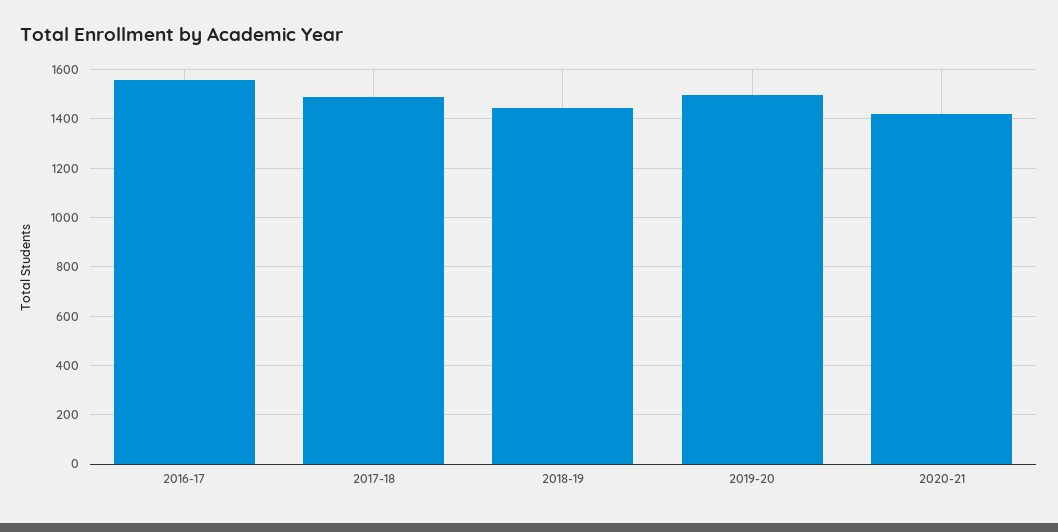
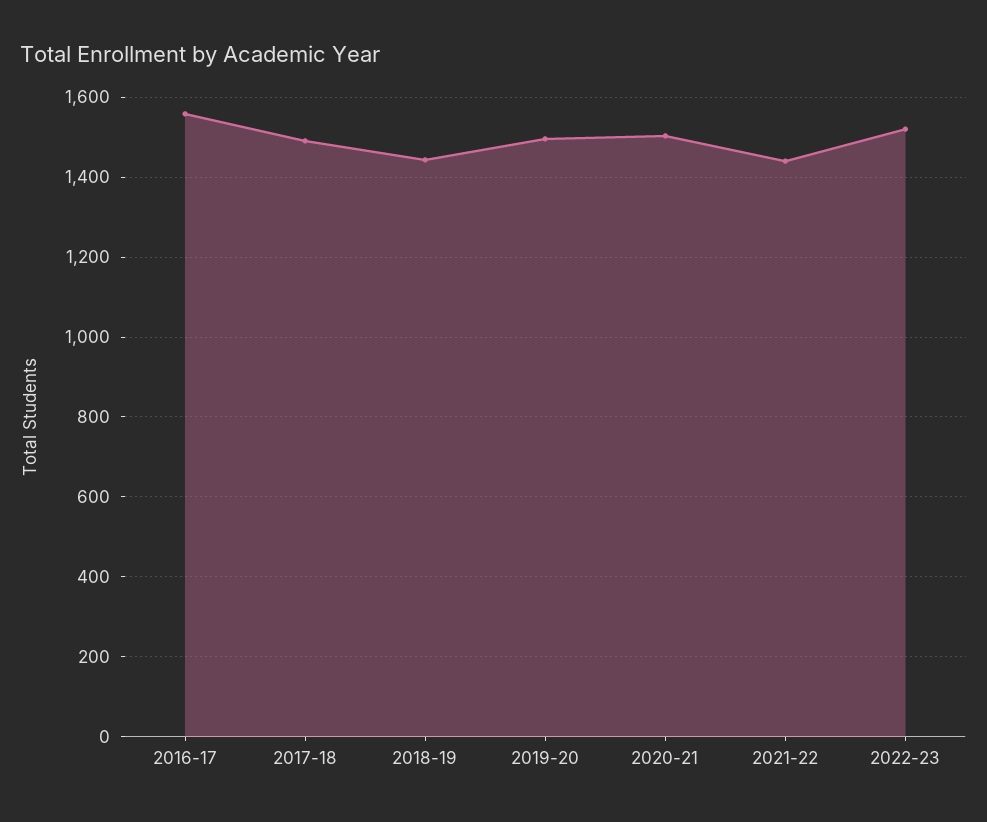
2020-21: 1425 -> 1500
2021-22: none -> 1440
2022-23: none -> 1520

